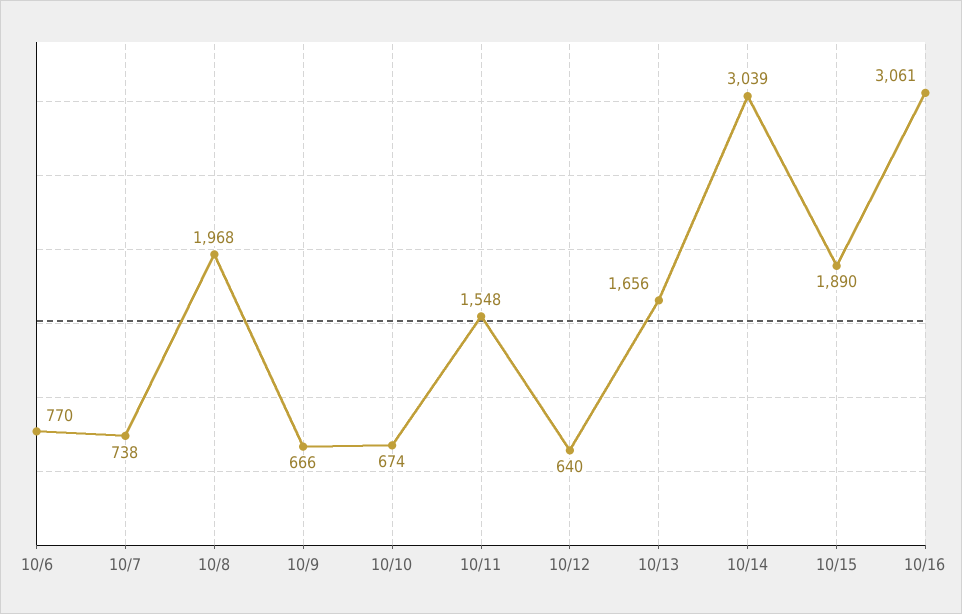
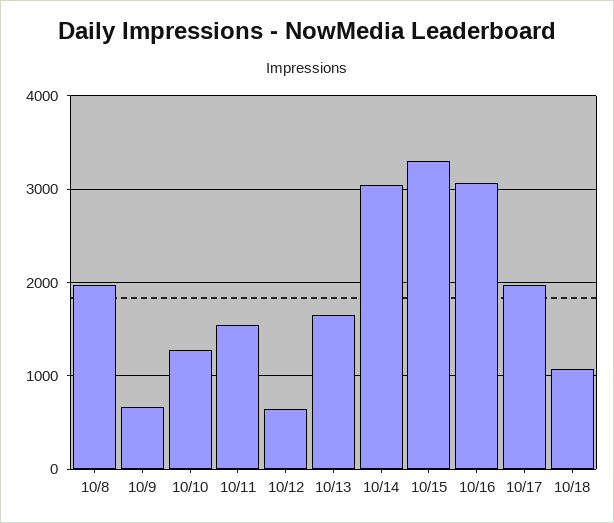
10/6: 770 -> none
10/7: 738 -> none
10/10: 674 -> 1300
10/15: 1890 -> 3300
10/17: none -> 2000
10/18: none -> 1100

